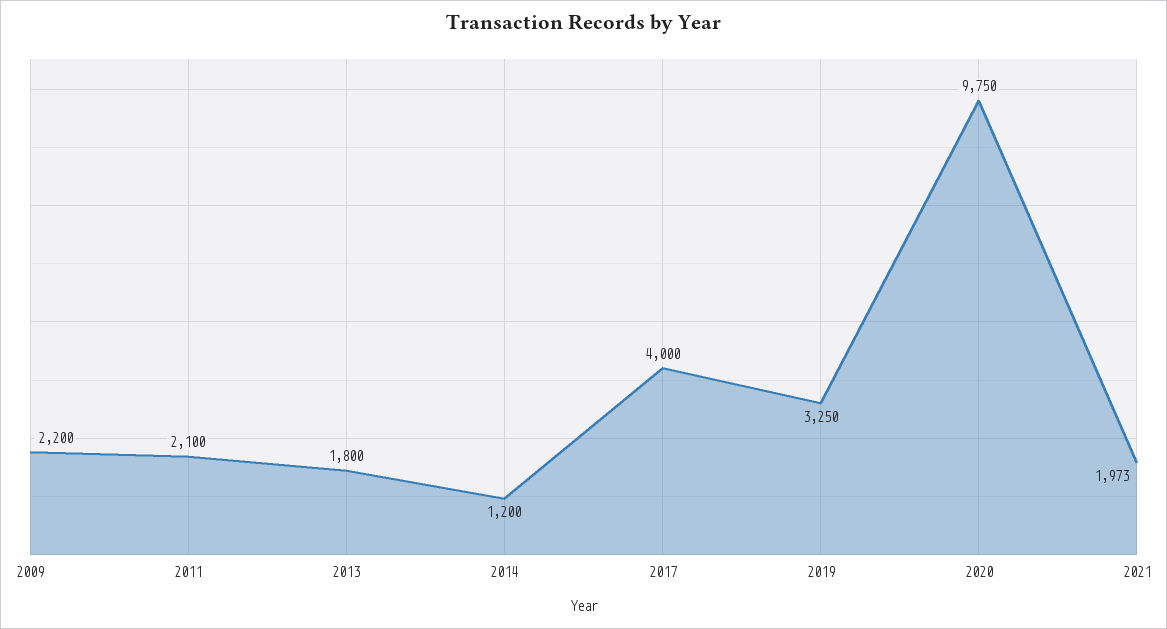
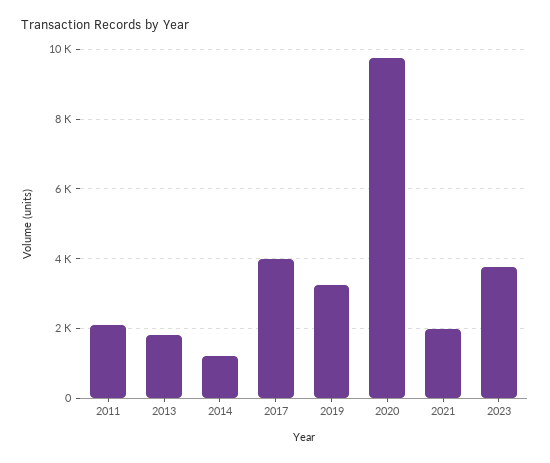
2009: 2200 -> none
2023: none -> 3800

